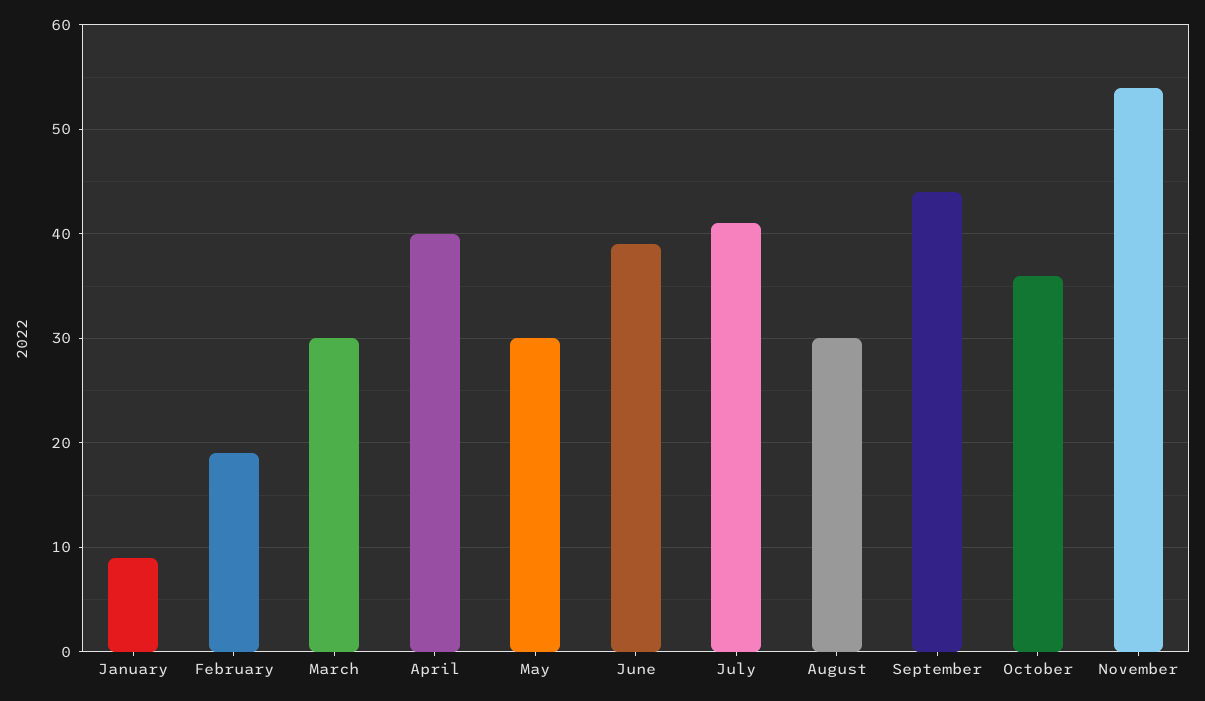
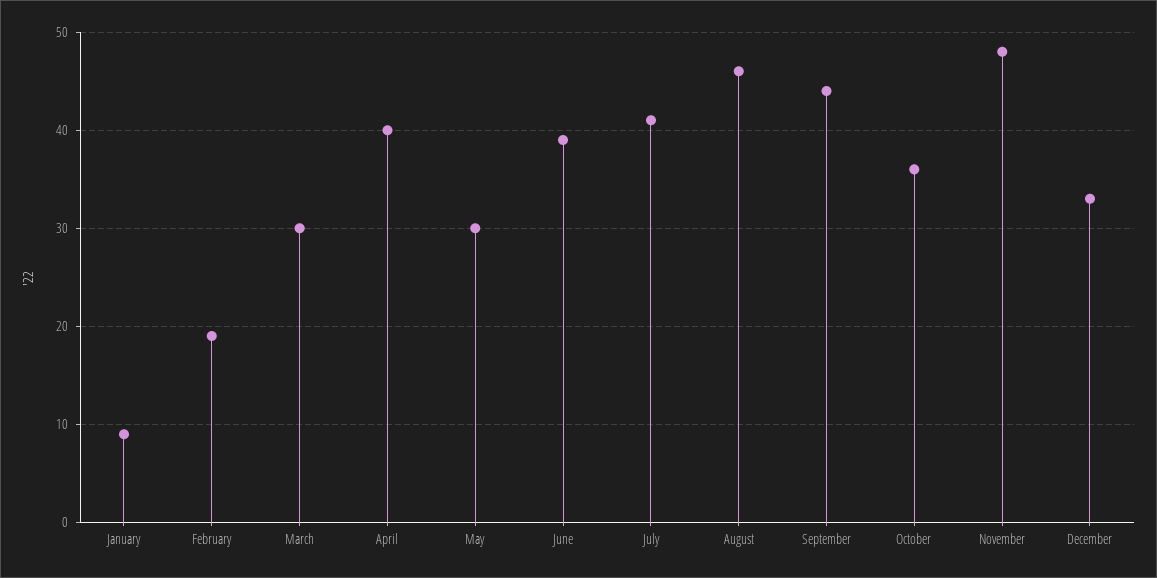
August: 30 -> 46
November: 54 -> 48
December: none -> 33

